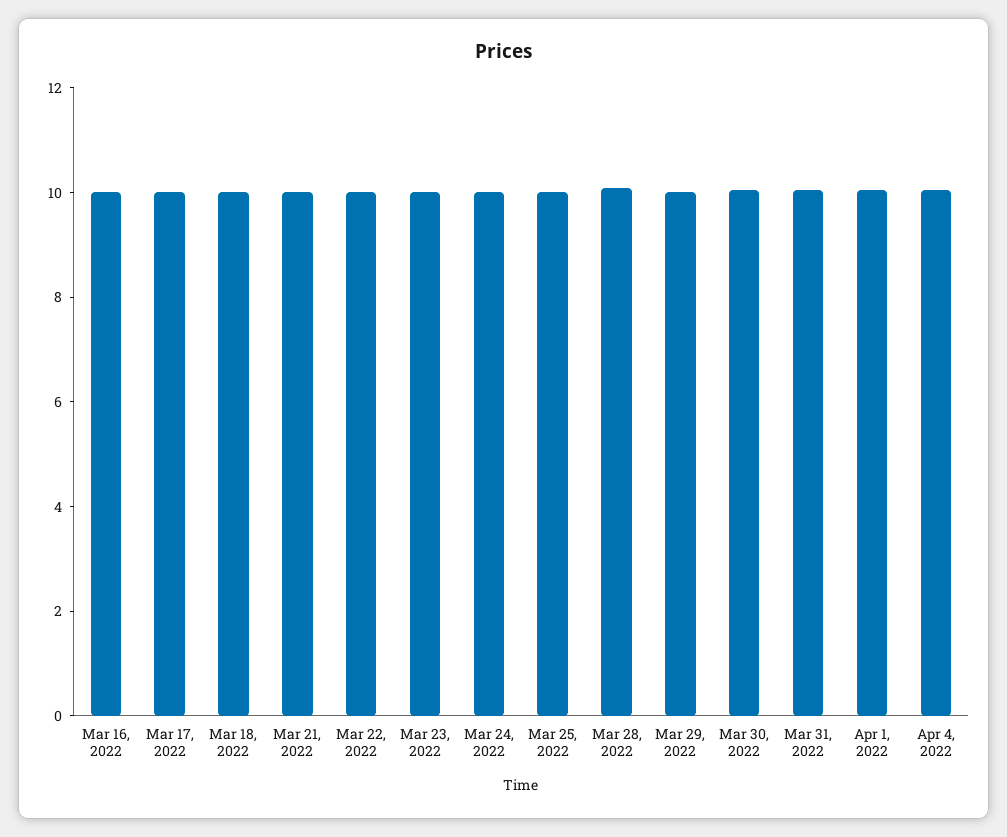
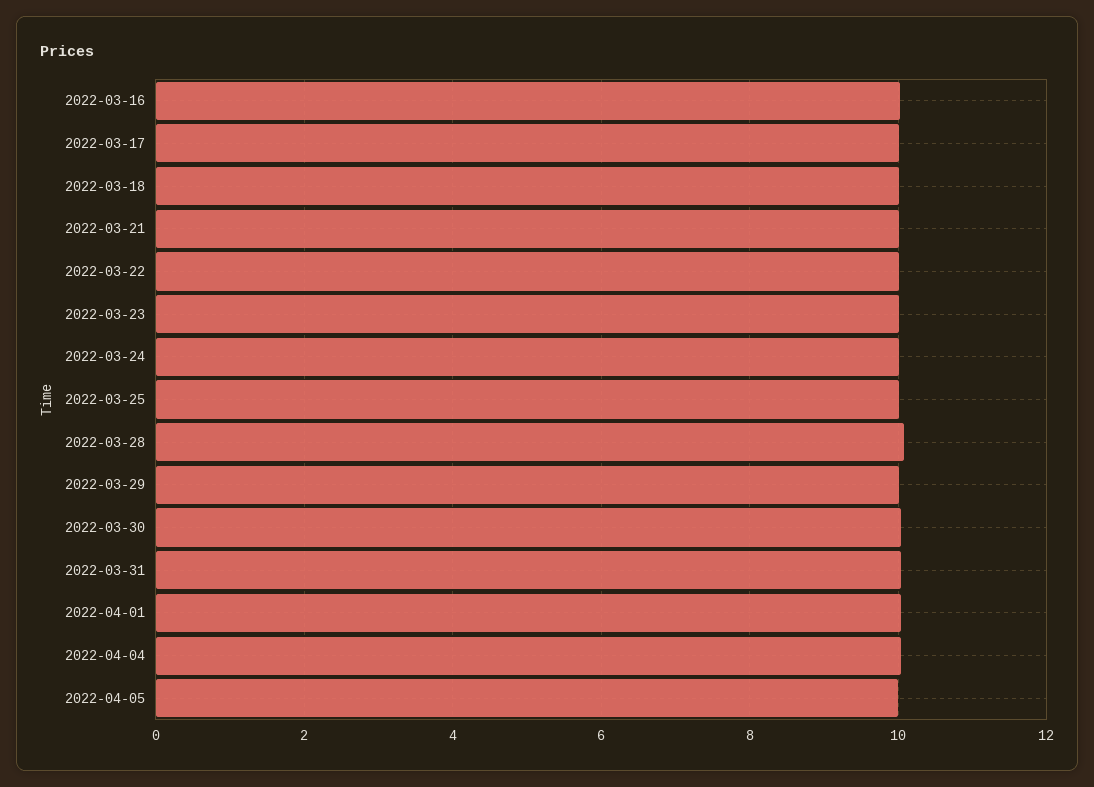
2022-04-05: none -> 10

